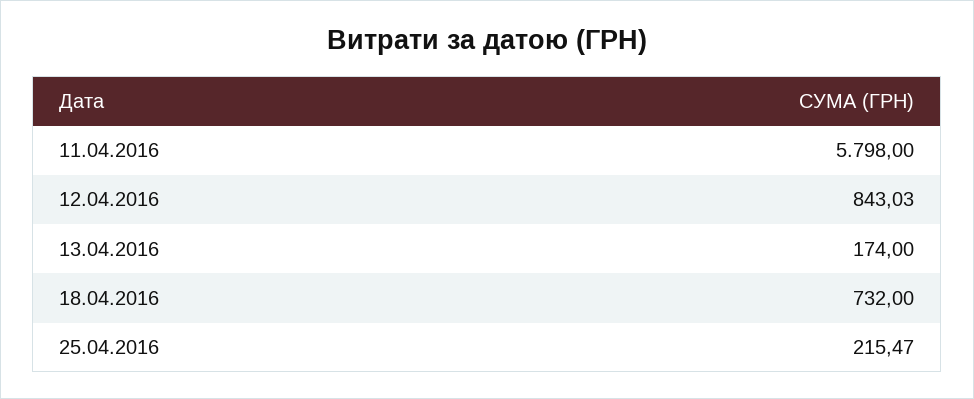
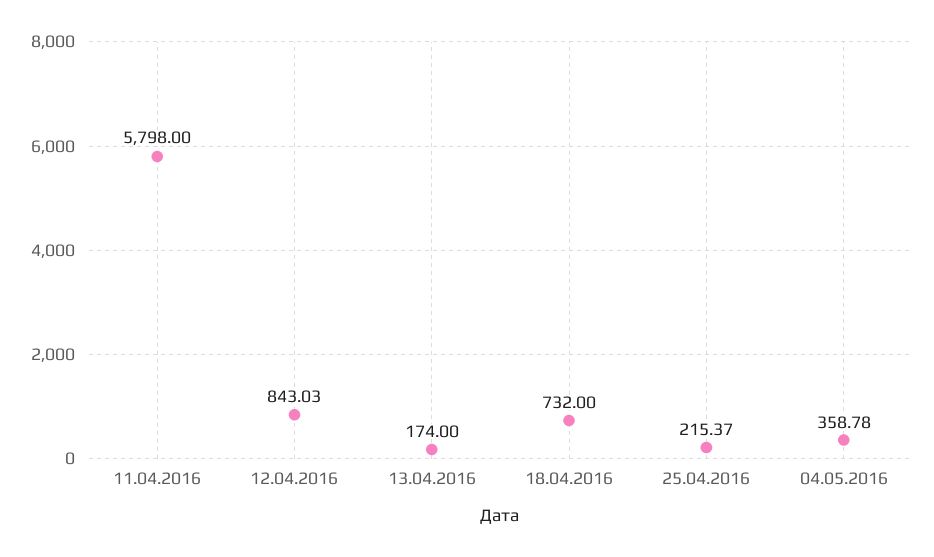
25.04.2016: 215.47 -> 215.37
04.05.2016: none -> 358.78

